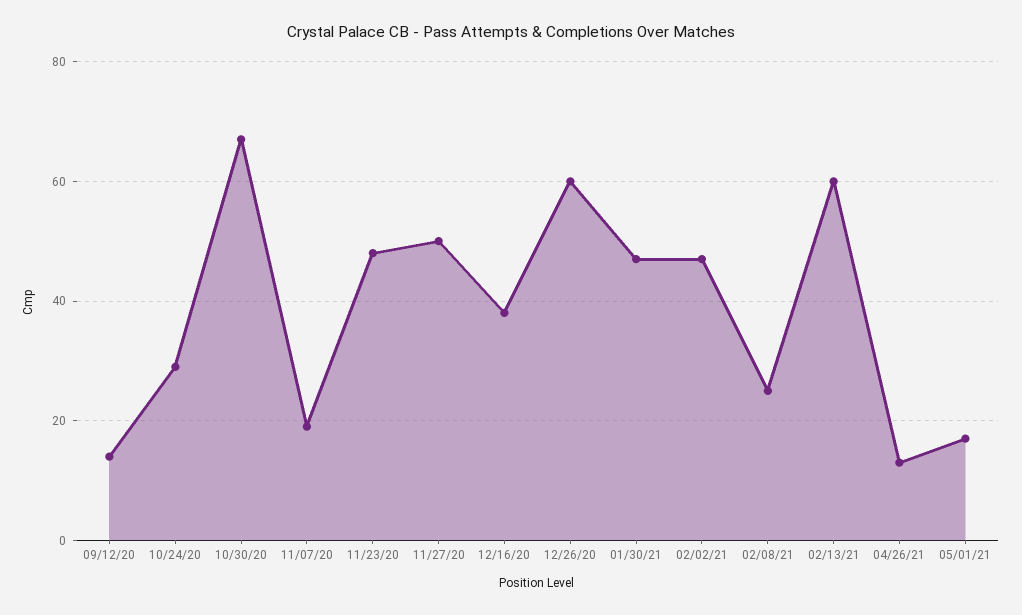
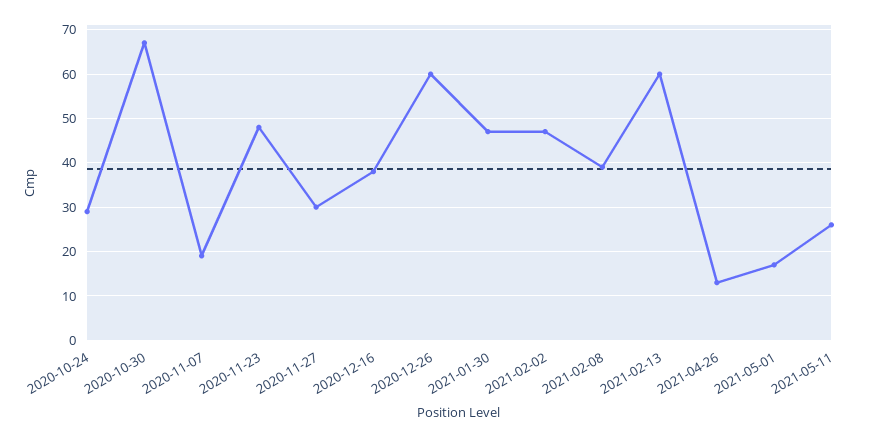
09/12/20: 15 -> none
11/27/20: 50 -> 30
02/08/21: 25 -> 40
2021-05-11: none -> 25

